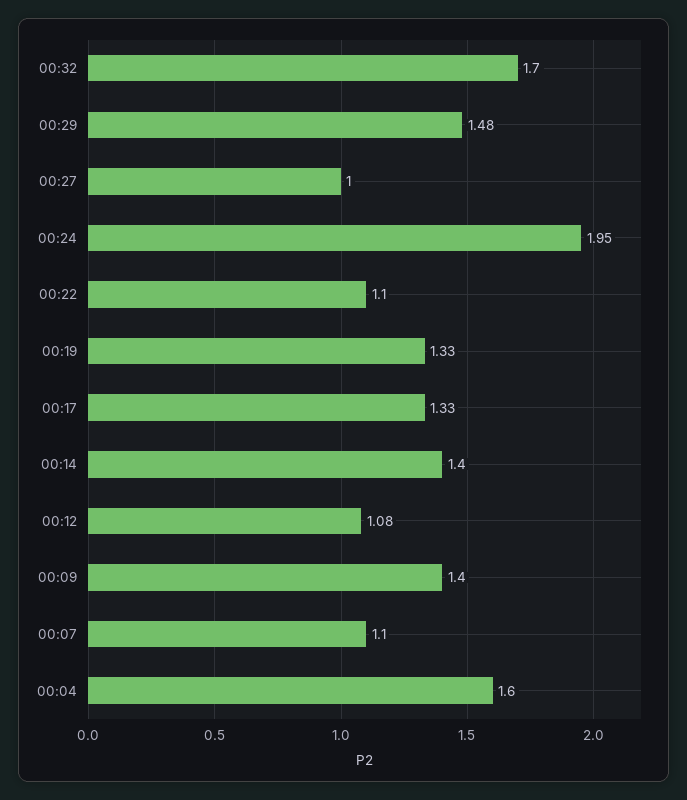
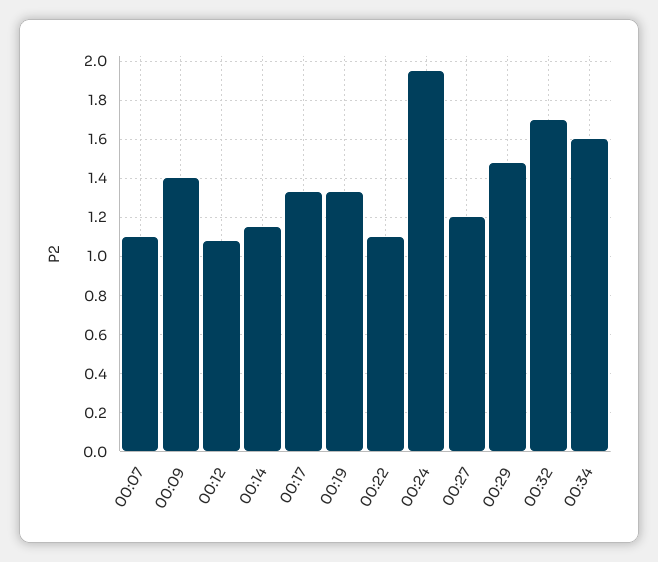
00:27: 1 -> 1.2
00:14: 1.4 -> 1.15
00:04: 1.6 -> none
00:34: none -> 1.6

